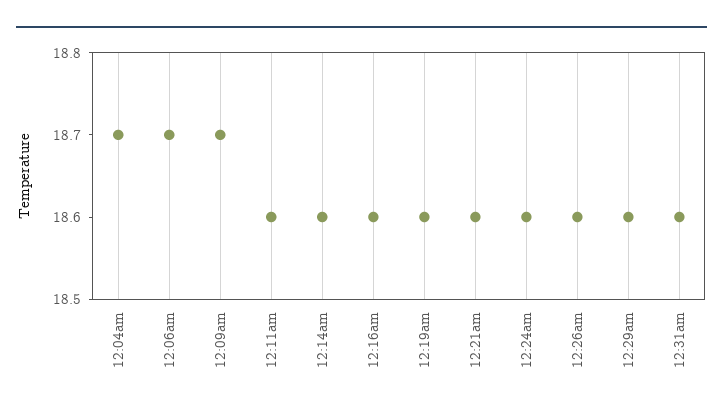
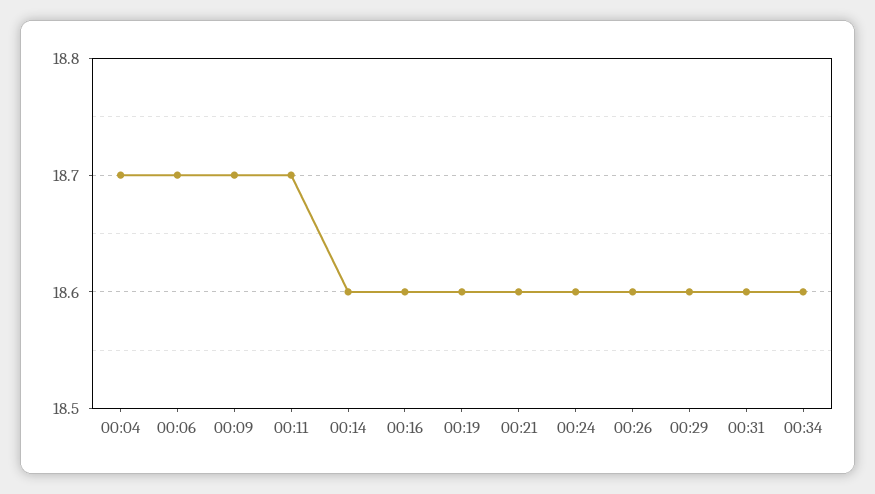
12:11am: 18.6 -> 18.7
00:34: none -> 18.6

